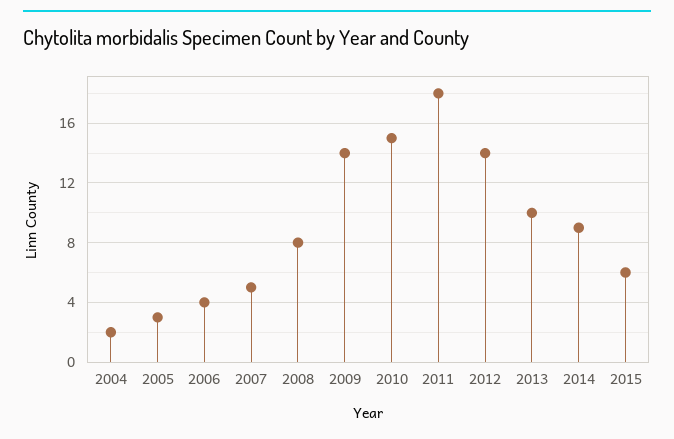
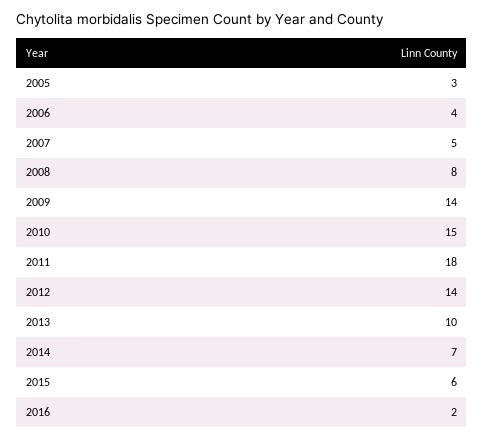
2004: 2 -> none
2014: 9 -> 7
2016: none -> 2

